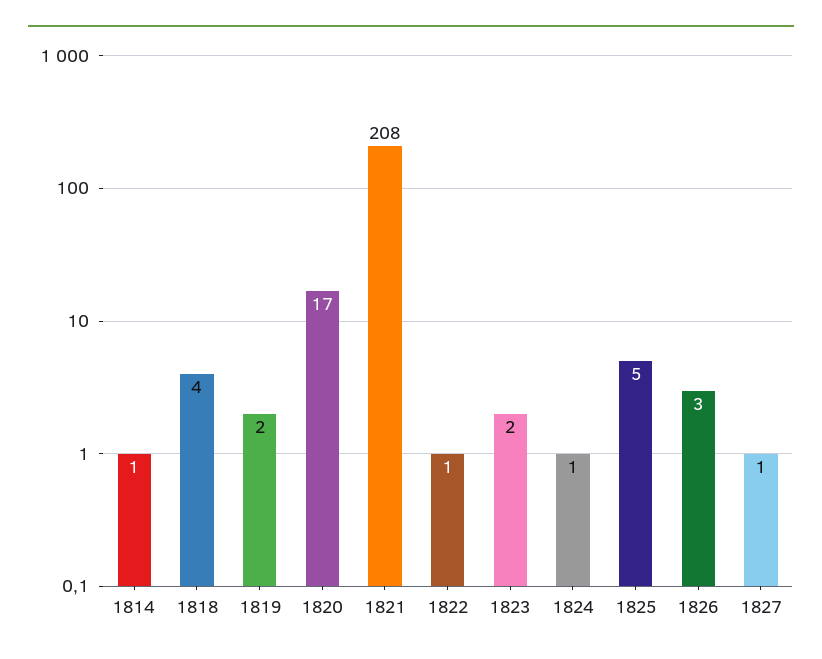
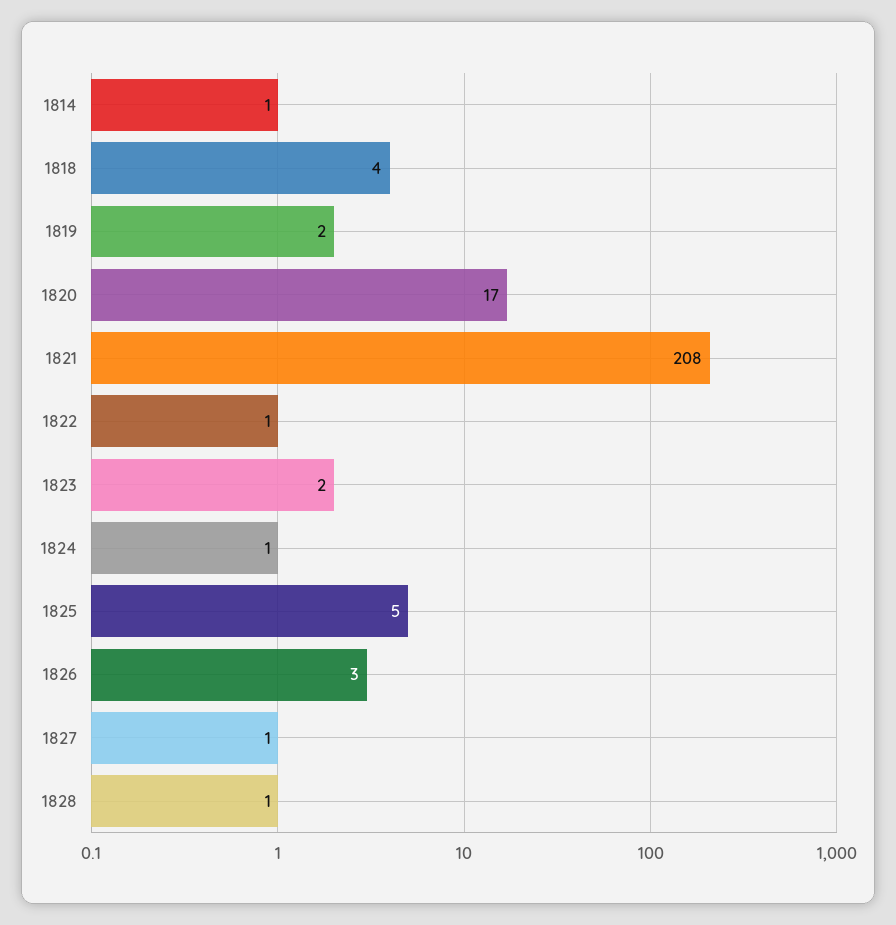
1828: none -> 1

